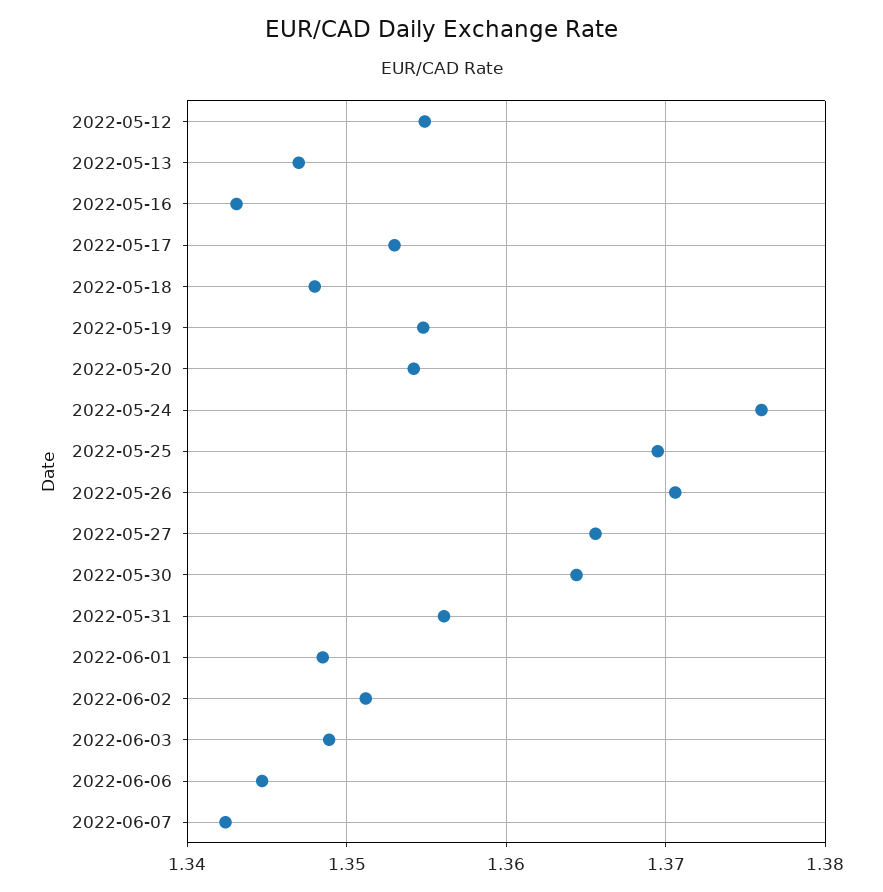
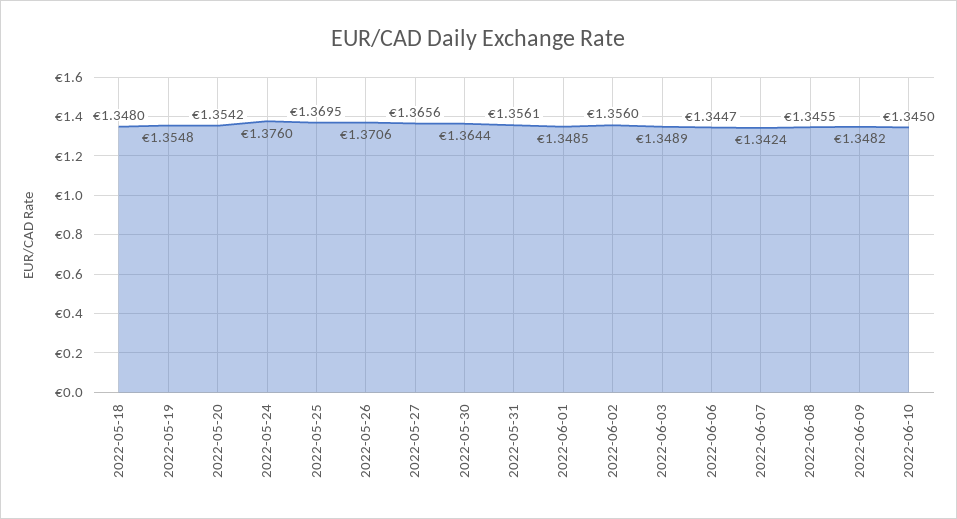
2022-05-12: 1.355 -> none
2022-05-13: 1.347 -> none
2022-05-16: 1.343 -> none
2022-05-17: 1.353 -> none
2022-06-02: 1.351 -> 1.356
2022-06-08: none -> 1.3455
2022-06-09: none -> 1.3482
2022-06-10: none -> 1.345

